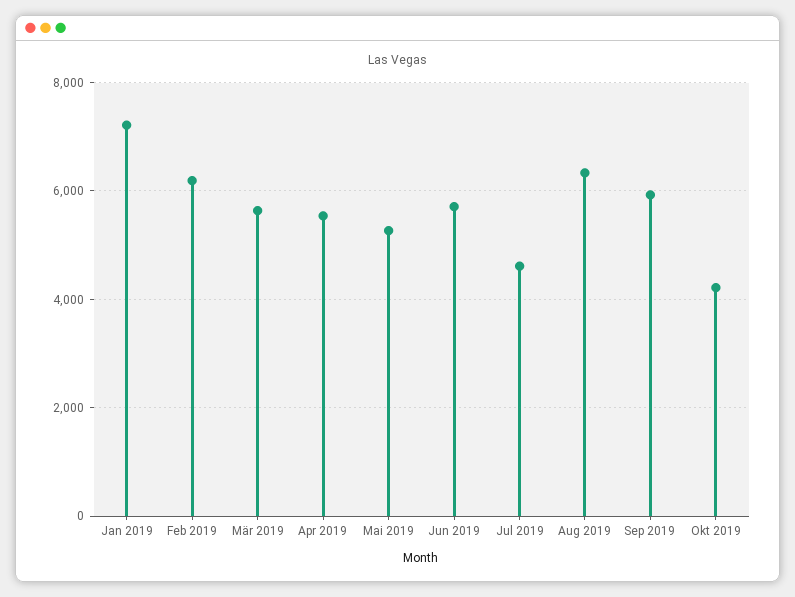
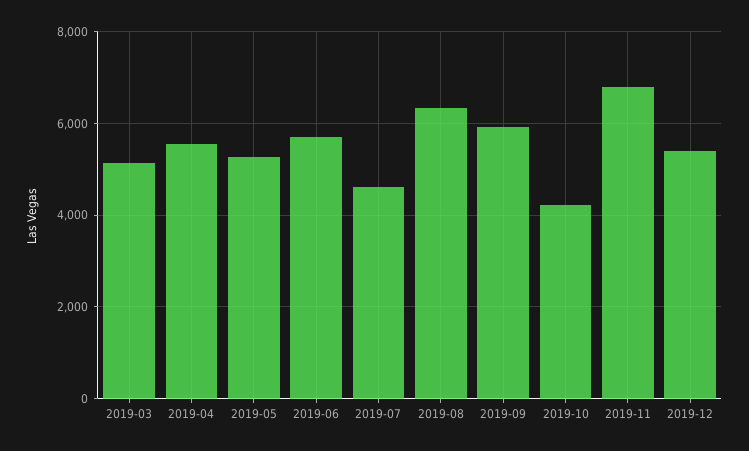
Jan 2019: 7200 -> none
Feb 2019: 6200 -> none
Mär 2019: 5600 -> 5200
2019-11: none -> 6800
2019-12: none -> 5400

